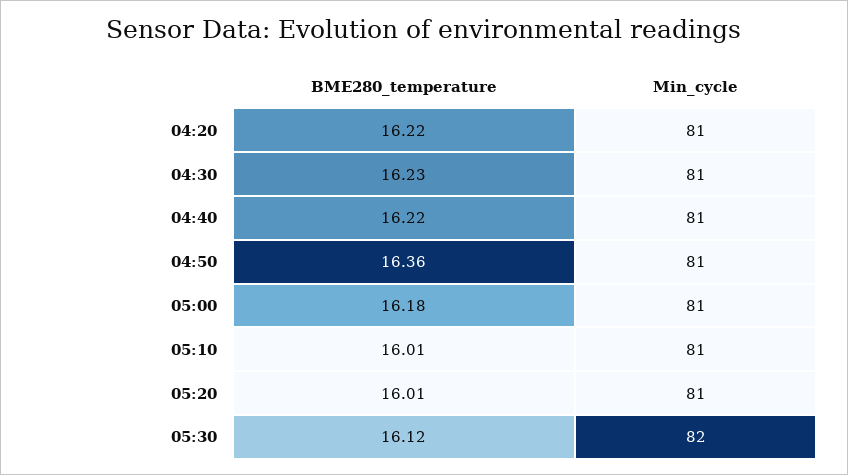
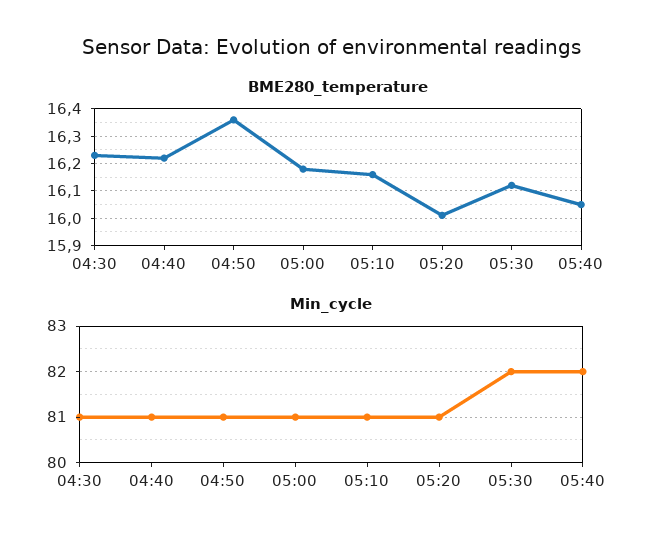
BME280_temperature, 04:20: 16.22 -> none
Min_cycle, 04:20: 81 -> none
BME280_temperature, 05:10: 16.01 -> 16.15
BME280_temperature, 05:40: none -> 16.05
Min_cycle, 05:40: none -> 82

